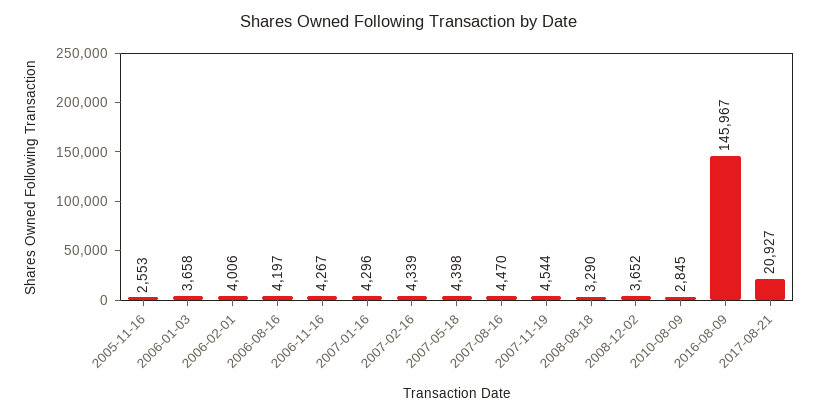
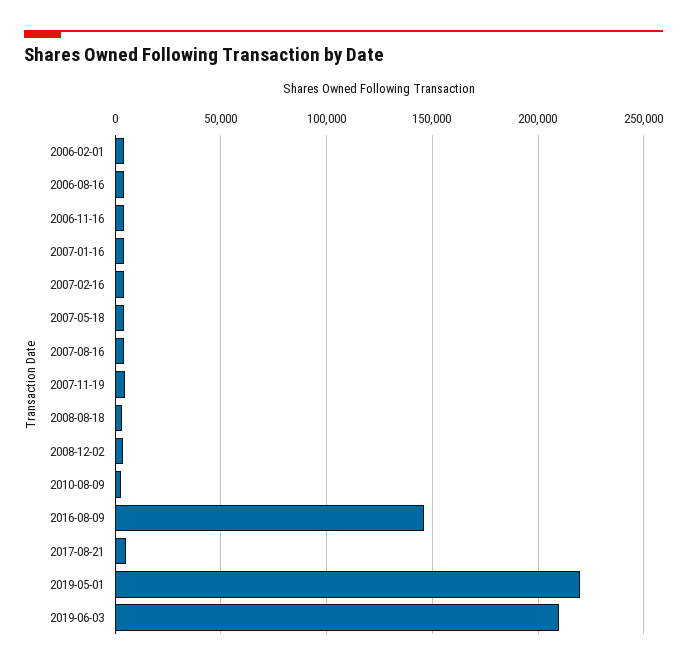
2005-11-16: 2553 -> none
2006-01-03: 3658 -> none
2017-08-21: 20927 -> 5000
2019-05-01: none -> 220000
2019-06-03: none -> 210000

